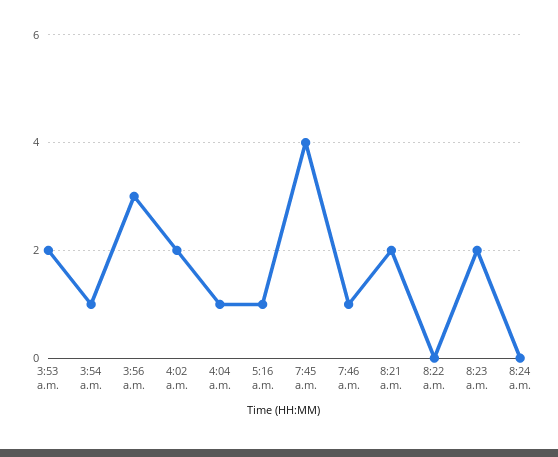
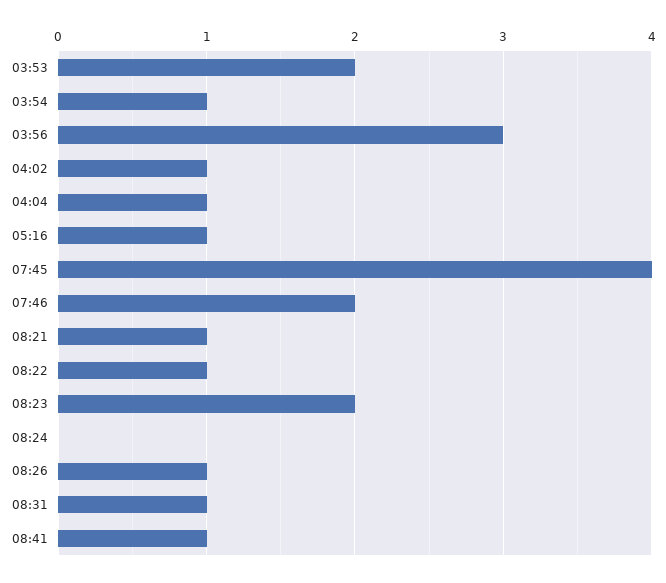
4:02 a.m.: 2 -> 1
7:46 a.m.: 1 -> 2
8:21 a.m.: 2 -> 1
8:22 a.m.: 0 -> 1
08:26: none -> 1
08:31: none -> 1
08:41: none -> 1

